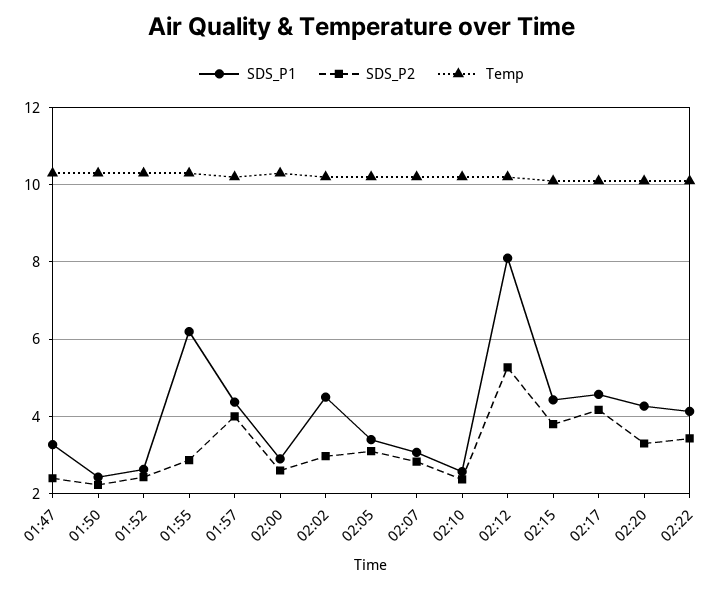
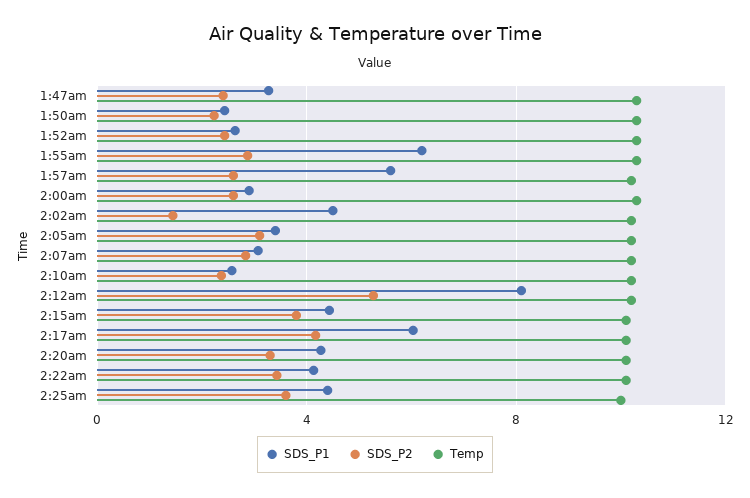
SDS_P1, 01:57: 4.4 -> 5.5
SDS_P2, 01:57: 4 -> 2.5
SDS_P2, 02:02: 3 -> 1.5
SDS_P1, 02:17: 4.6 -> 6
SDS_P1, 2:25am: none -> 4.5
SDS_P2, 2:25am: none -> 3.5
Temp, 2:25am: none -> 10

